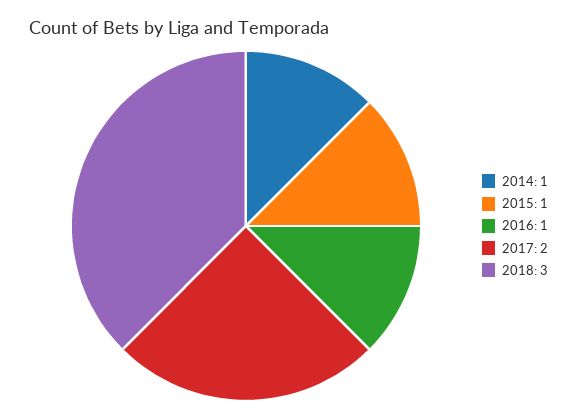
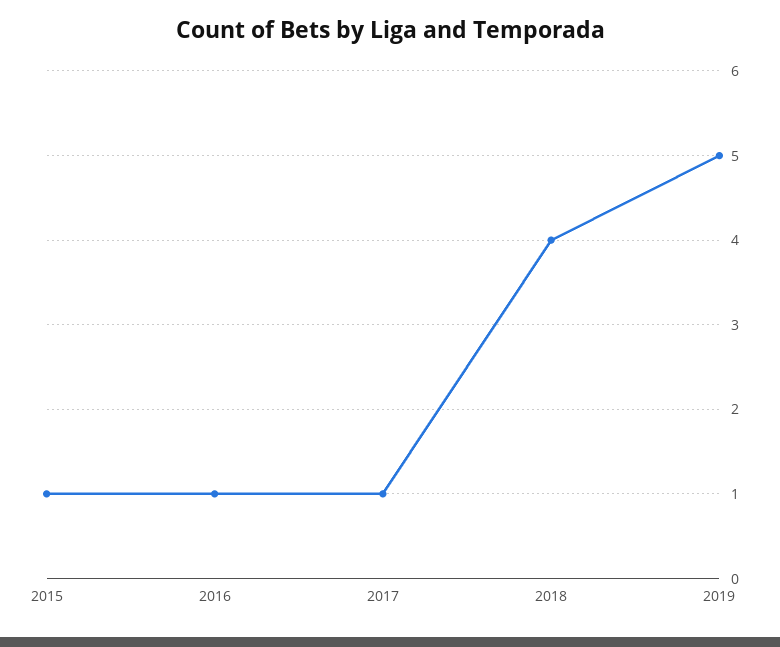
2014: 1 -> none
2017: 2 -> 1
2018: 3 -> 4
2019: none -> 5

